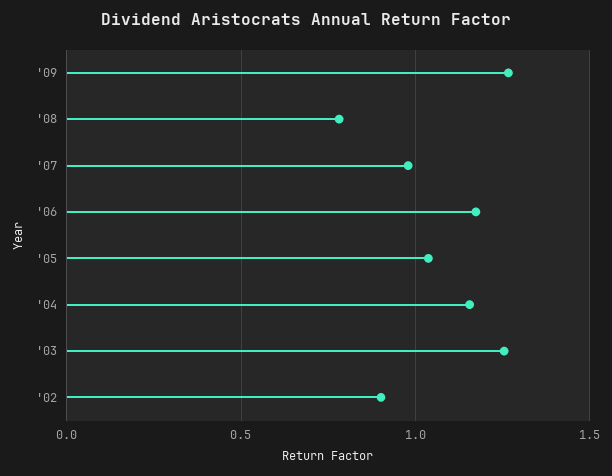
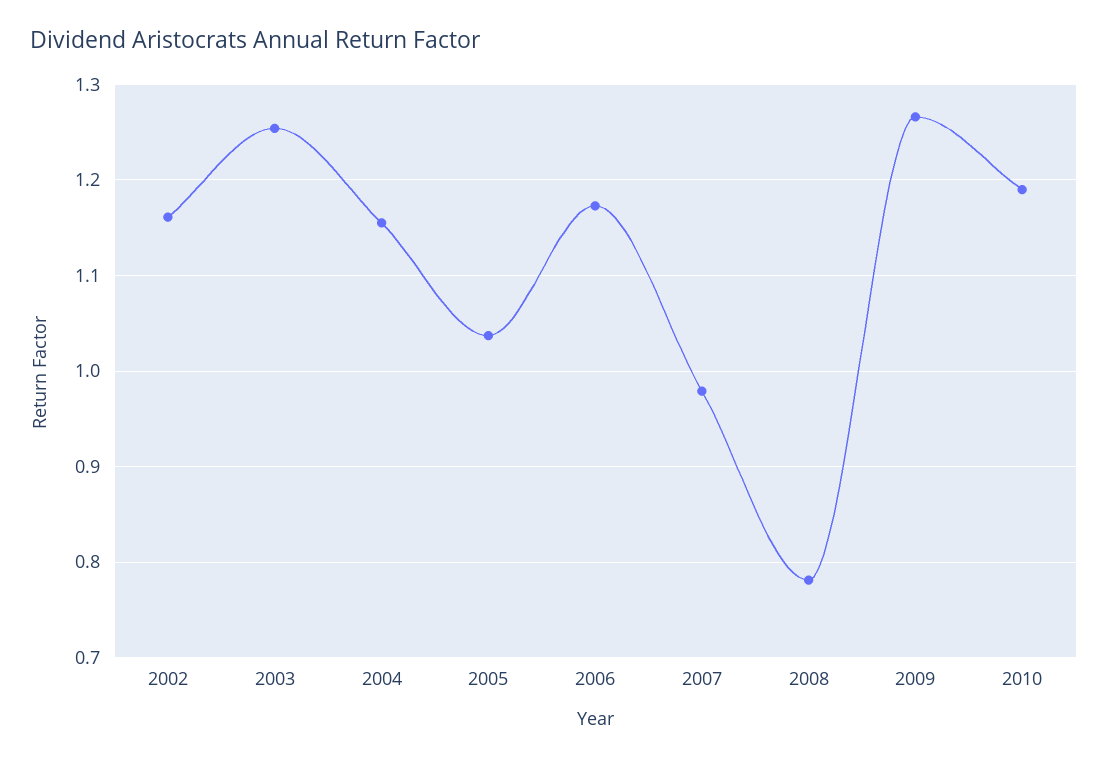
'02: 0.9 -> 1.16
2010: none -> 1.19

